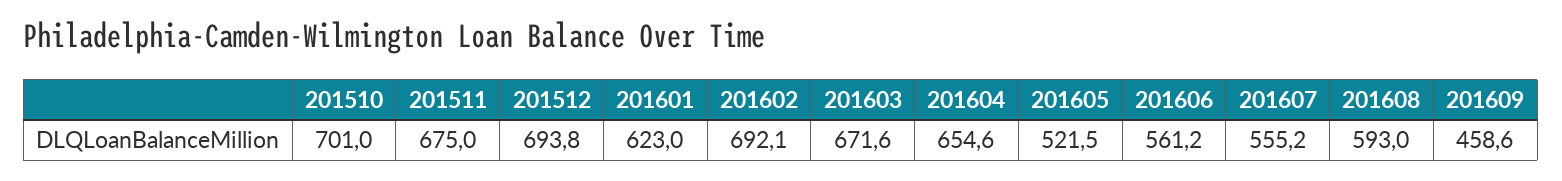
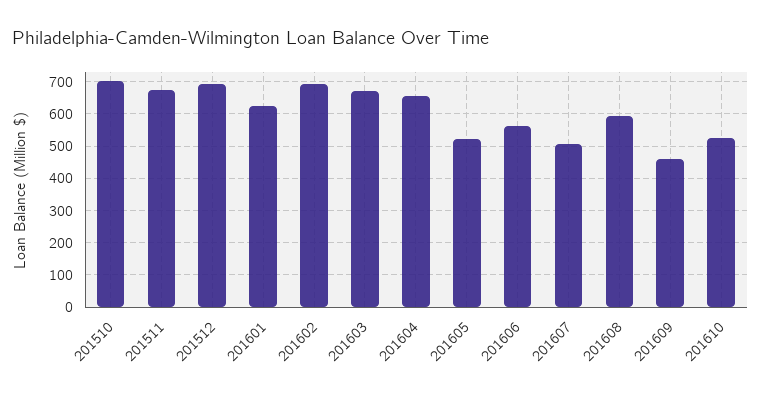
201607: 555.2 -> 500
201610: none -> 520

